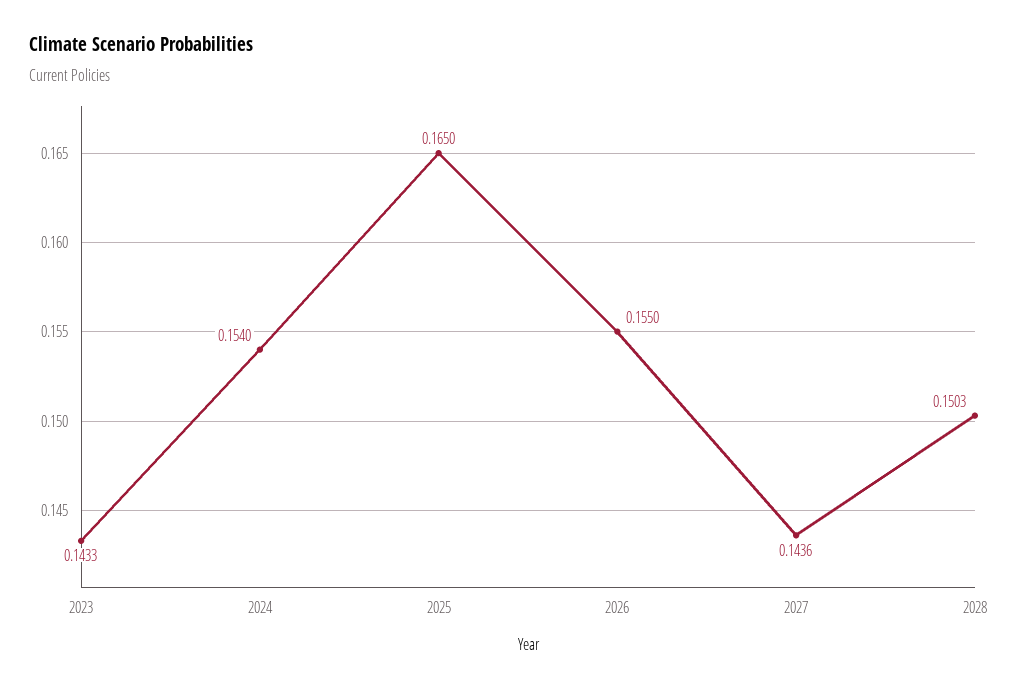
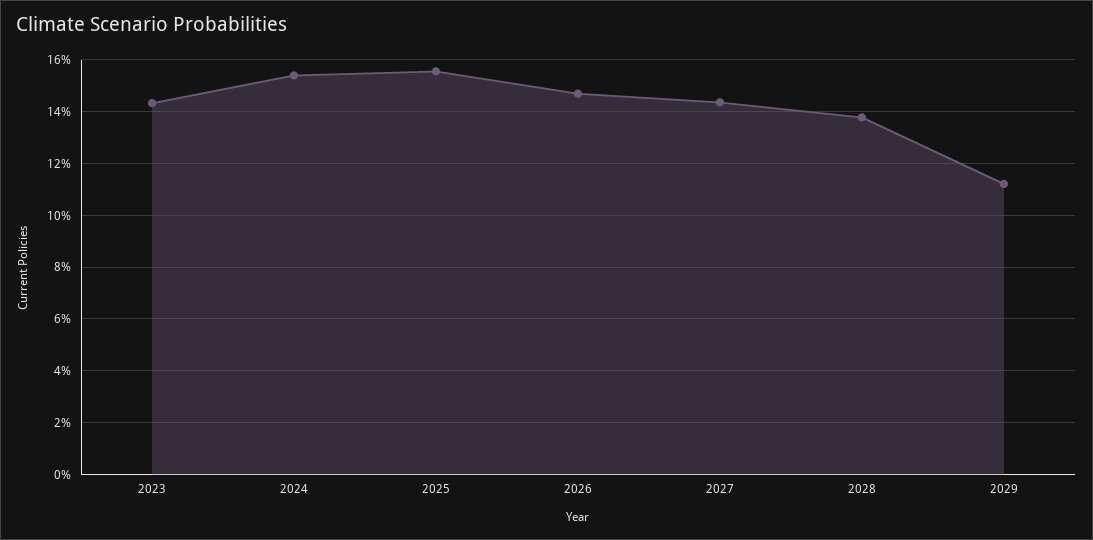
2025: 0.165 -> 0.155
2026: 0.155 -> 0.1475
2028: 0.1503 -> 0.1375
2029: none -> 0.1125

